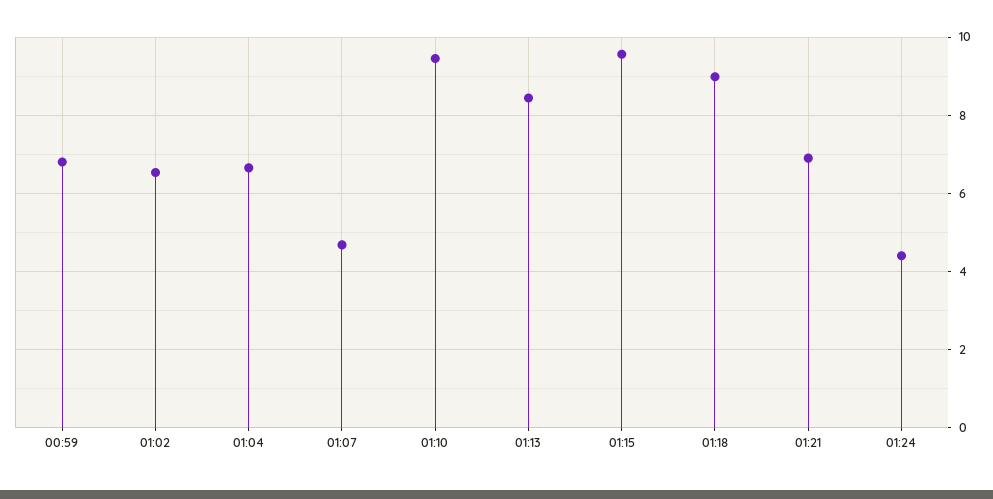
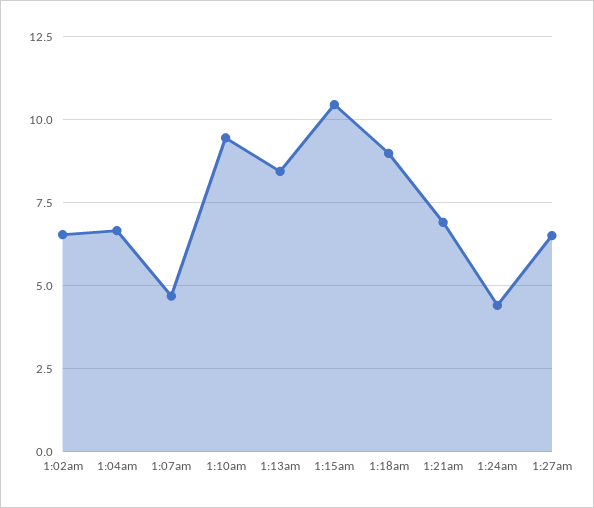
00:59: 6.8 -> none
01:15: 9.6 -> 10.5
1:27am: none -> 6.5

